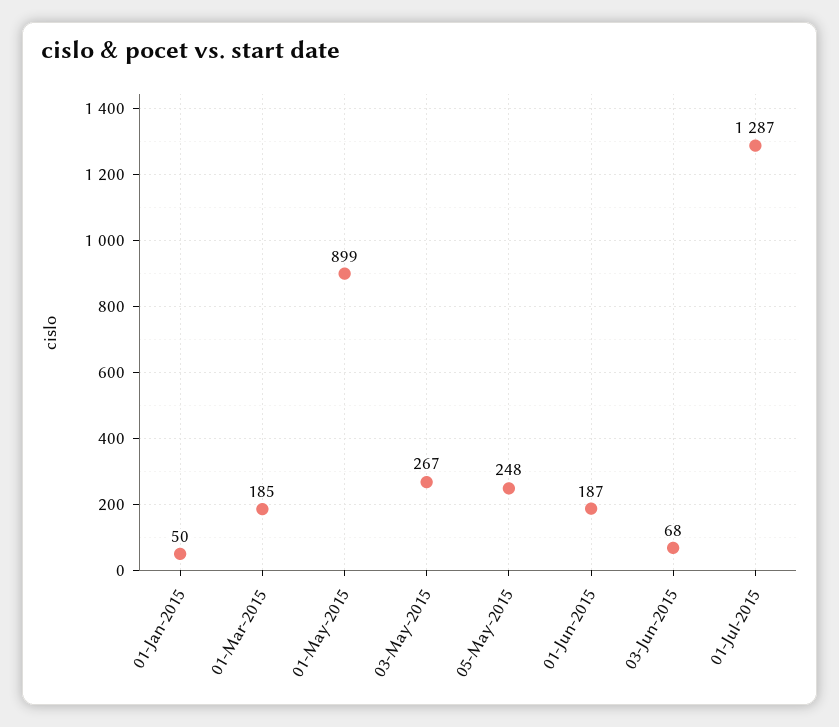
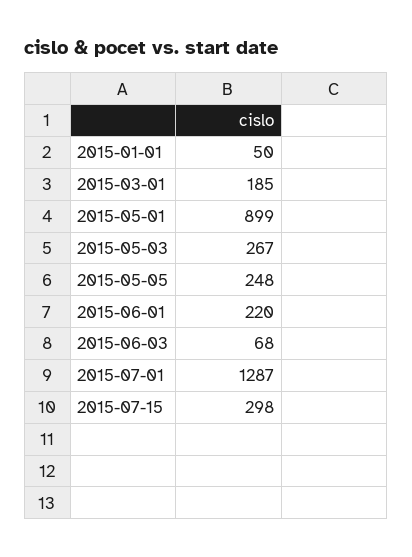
01-Jun-2015: 187 -> 220
2015-07-15: none -> 298

